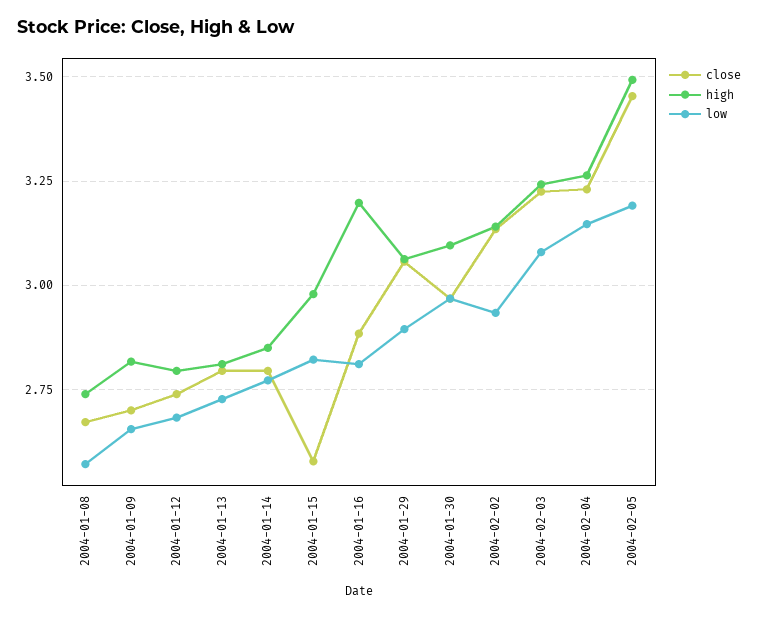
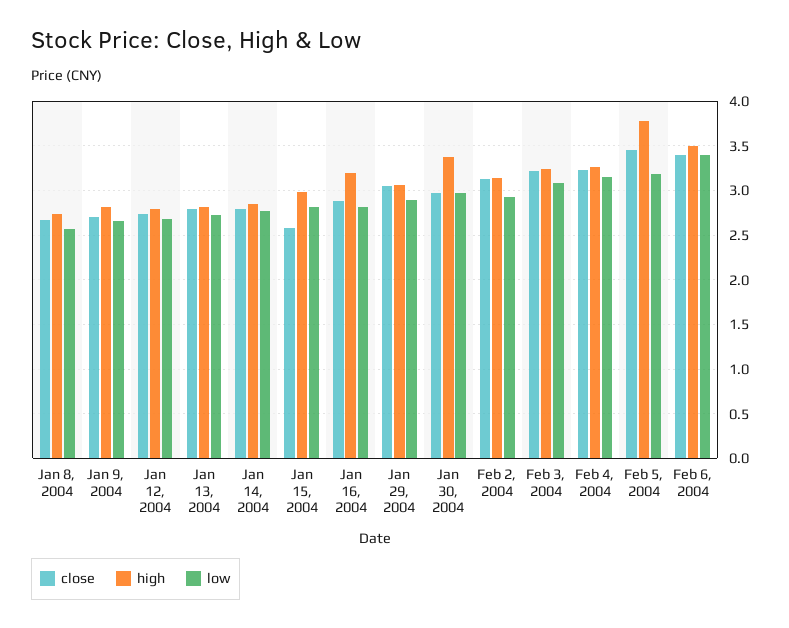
high, 2004-01-30: 3.1 -> 3.4
high, 2004-02-05: 3.5 -> 3.8
close, Feb 6, 2004: none -> 3.4
high, Feb 6, 2004: none -> 3.5
low, Feb 6, 2004: none -> 3.4

